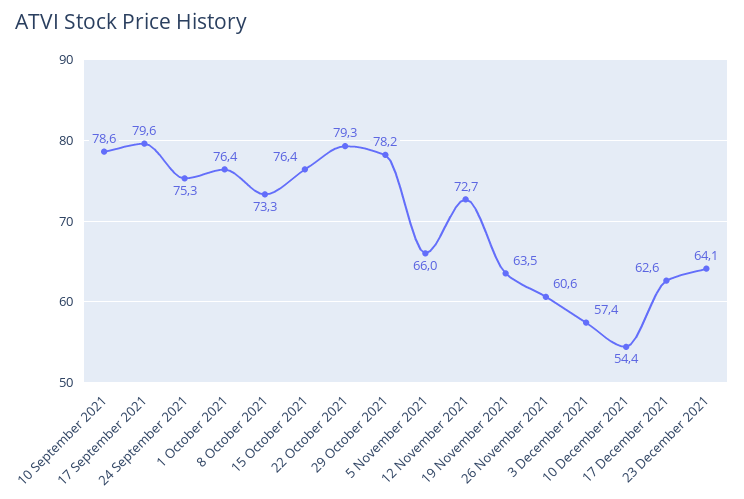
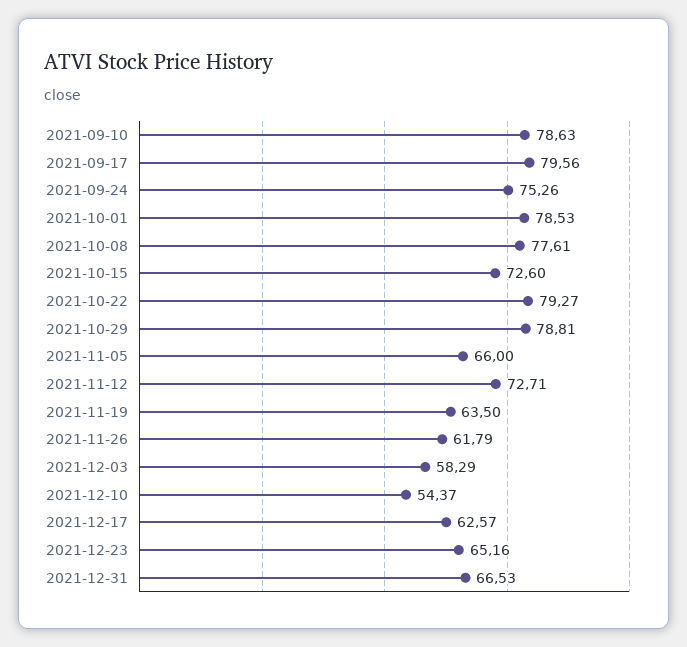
1 October 2021: 76.4 -> 78.53
8 October 2021: 73.3 -> 77.61
15 October 2021: 76.4 -> 72.6
29 October 2021: 78.2 -> 78.81
26 November 2021: 60.6 -> 61.79
3 December 2021: 57.4 -> 58.29
23 December 2021: 64.1 -> 65.16
2021-12-31: none -> 66.53

